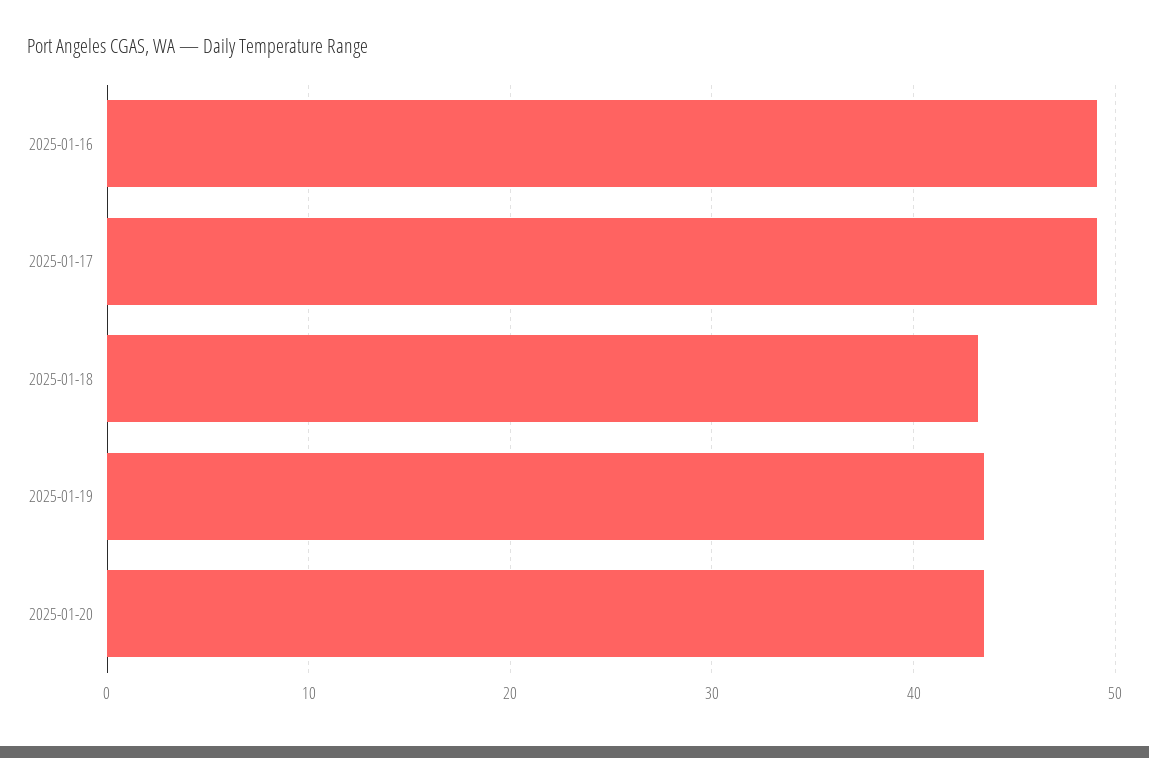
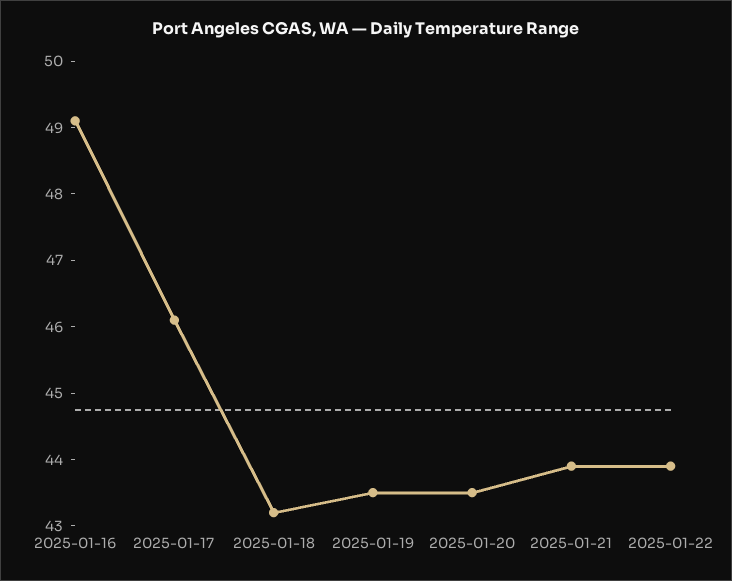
2025-01-17: 49 -> 46
2025-01-21: none -> 44
2025-01-22: none -> 44

